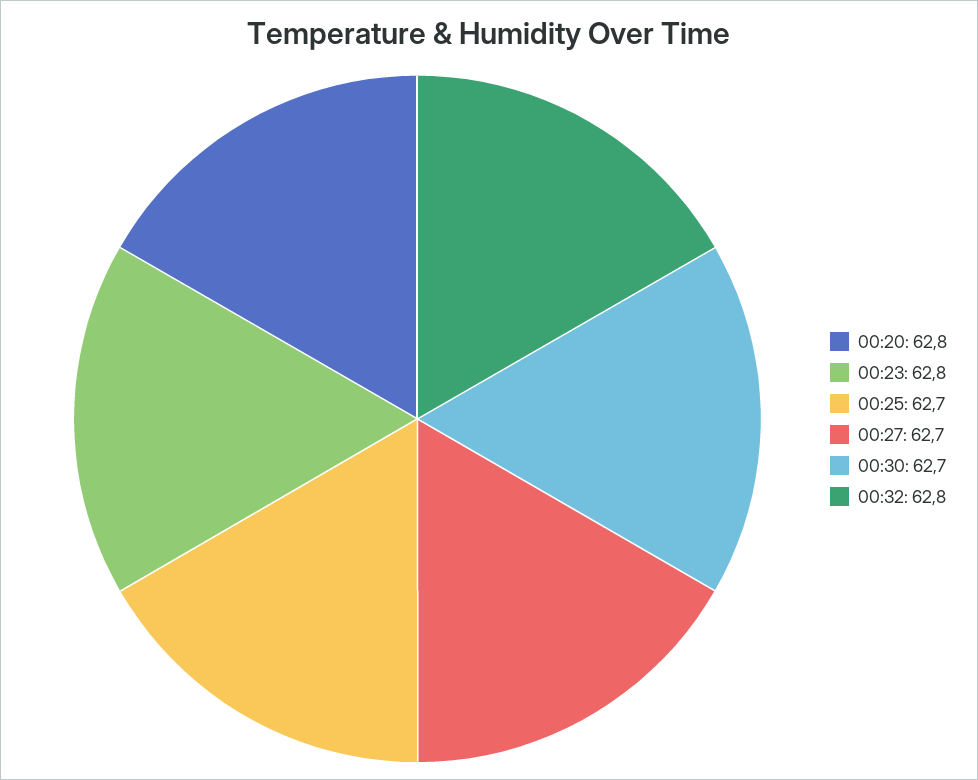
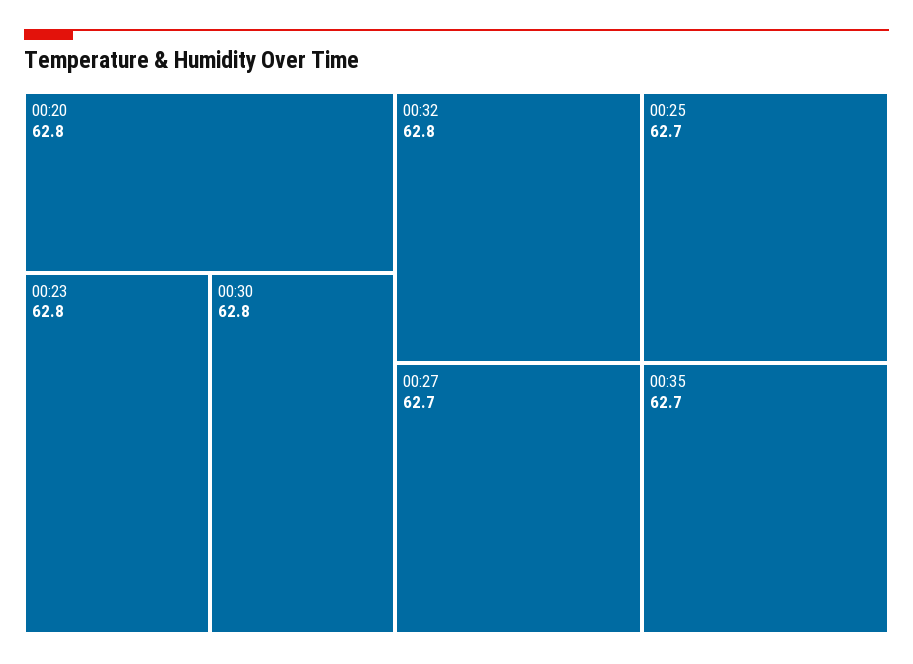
00:30: 62.7 -> 62.8
00:35: none -> 62.7

